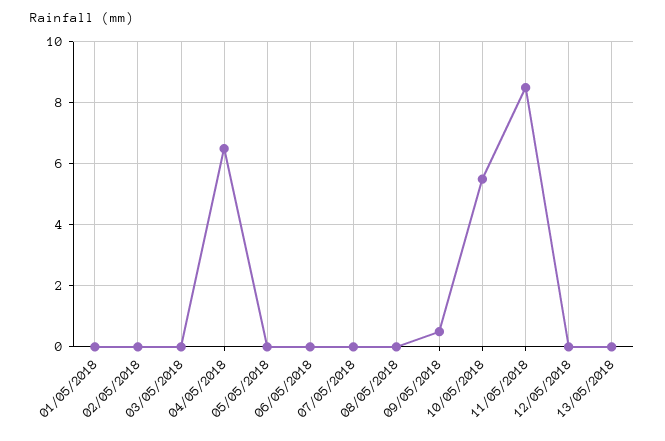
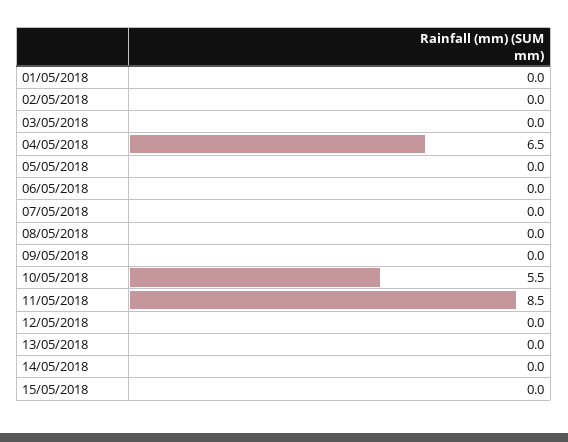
09/05/2018: 0.5 -> 0
14/05/2018: none -> 0
15/05/2018: none -> 0

